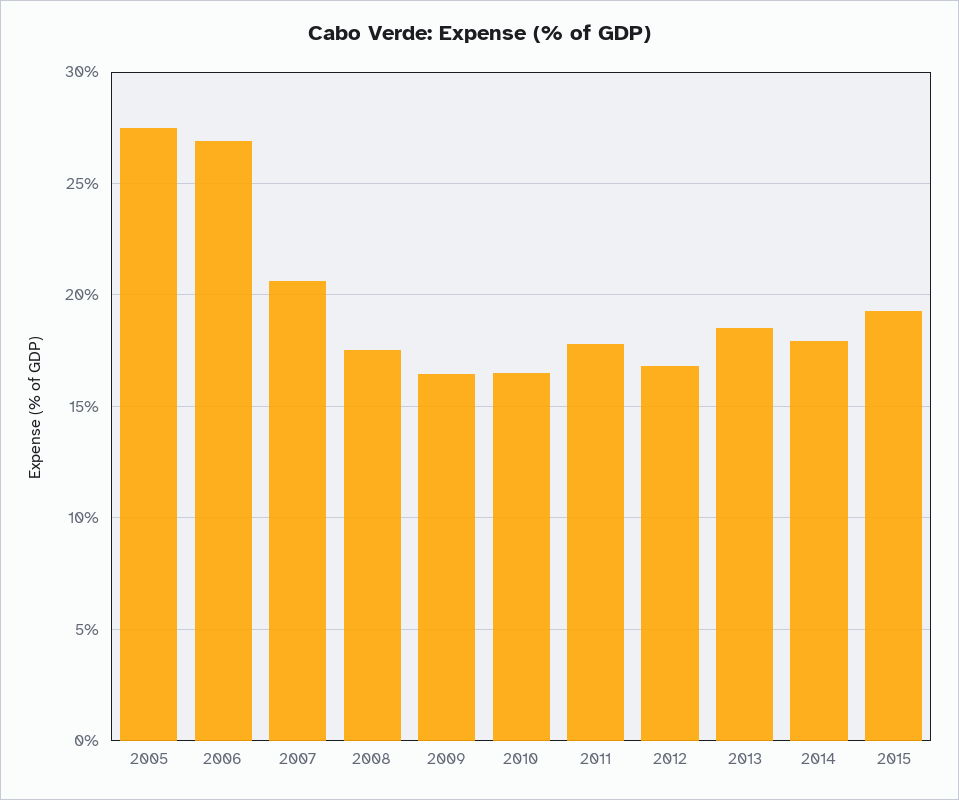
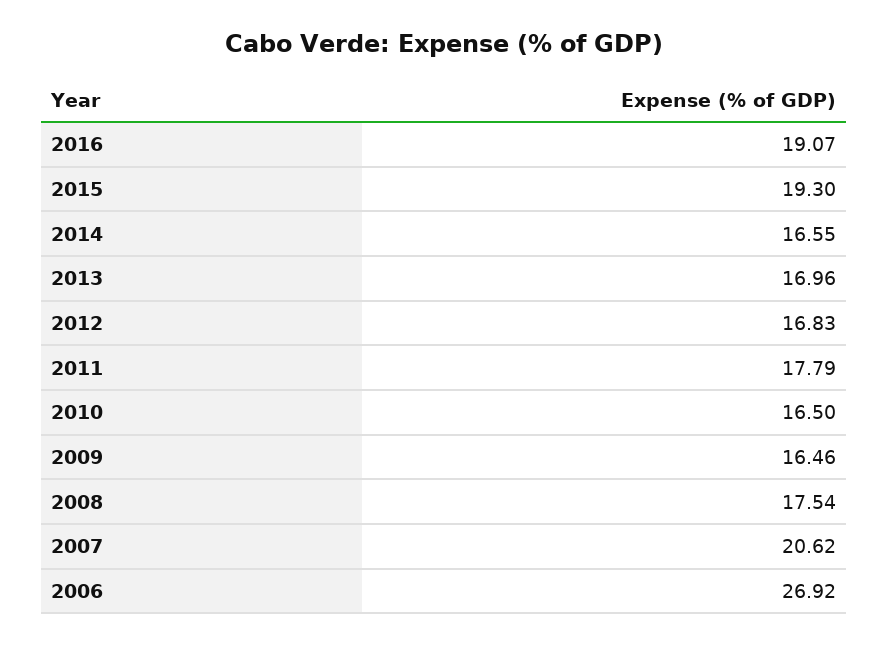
2005: 27.5 -> none
2013: 18.5 -> 16.96
2014: 18 -> 16.55
2016: none -> 19.07

